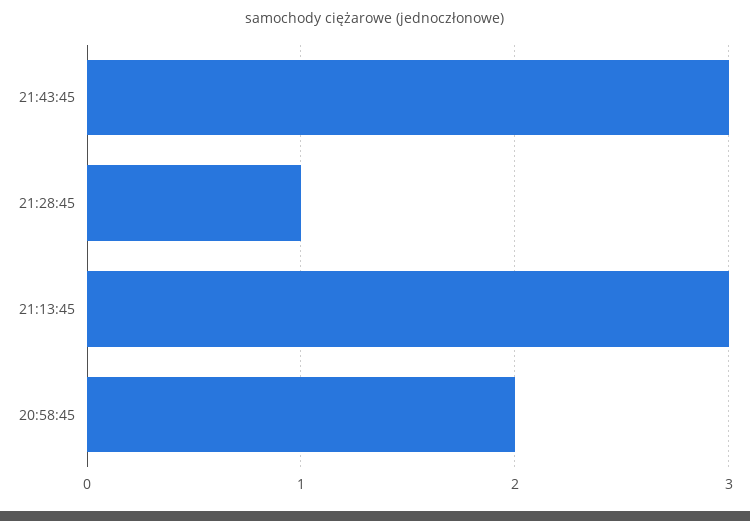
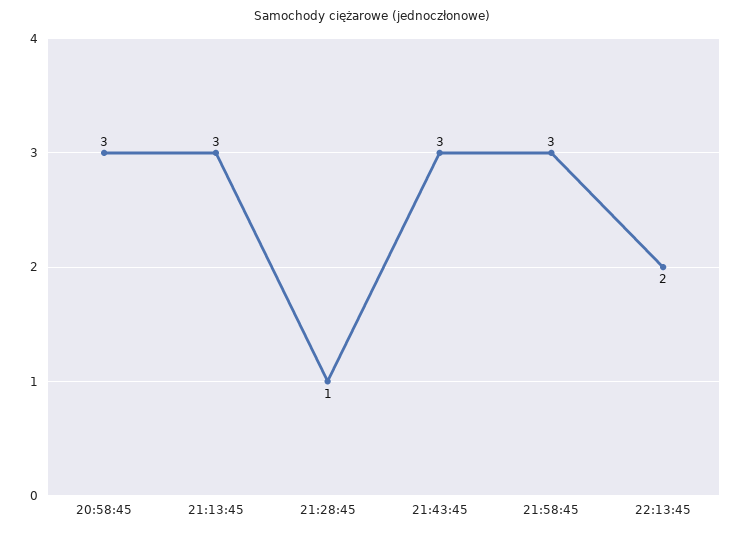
20:58:45: 2 -> 3
21:58:45: none -> 3
22:13:45: none -> 2

